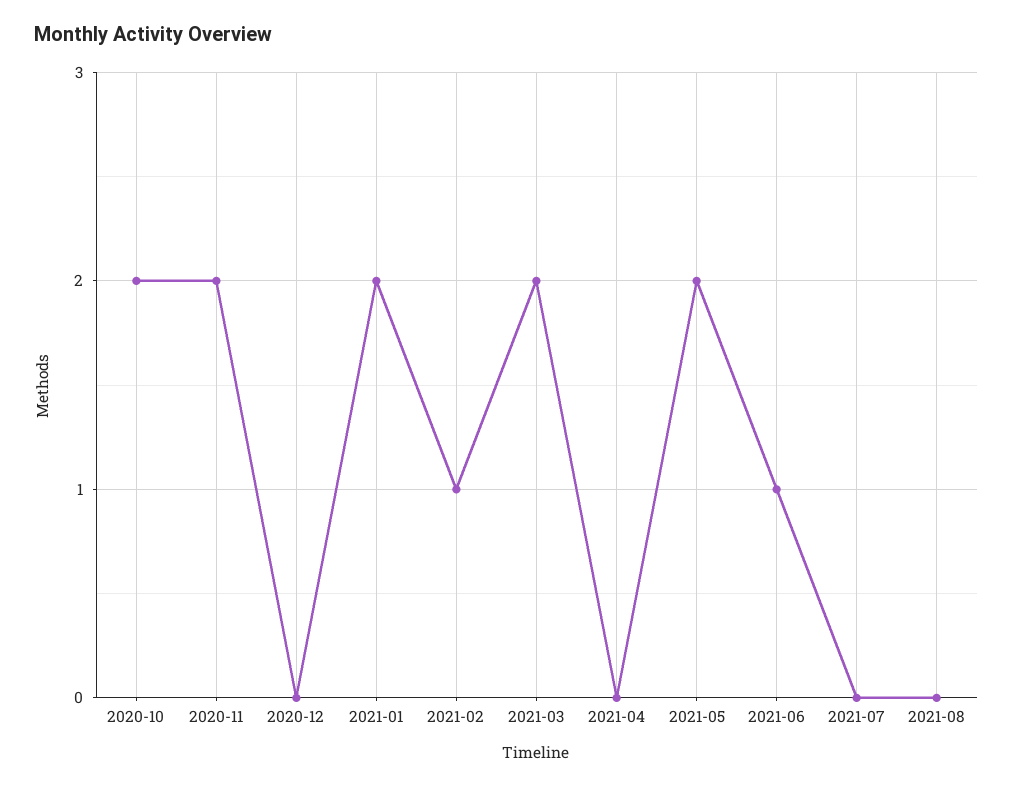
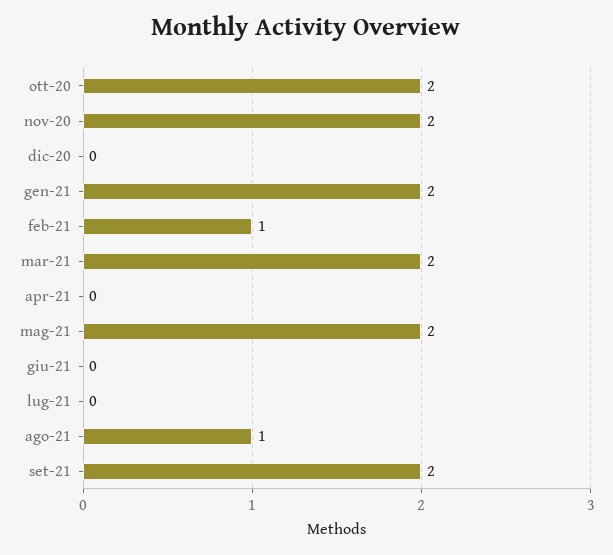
2021-06: 1 -> 0
2021-08: 0 -> 1
set-21: none -> 2

